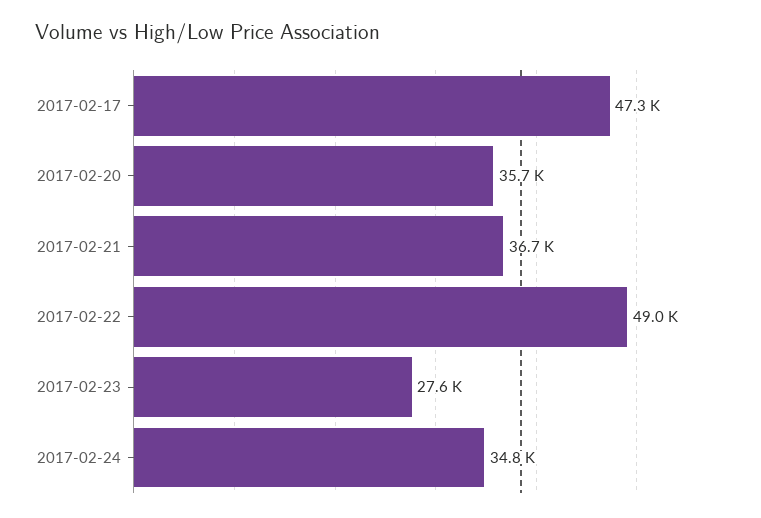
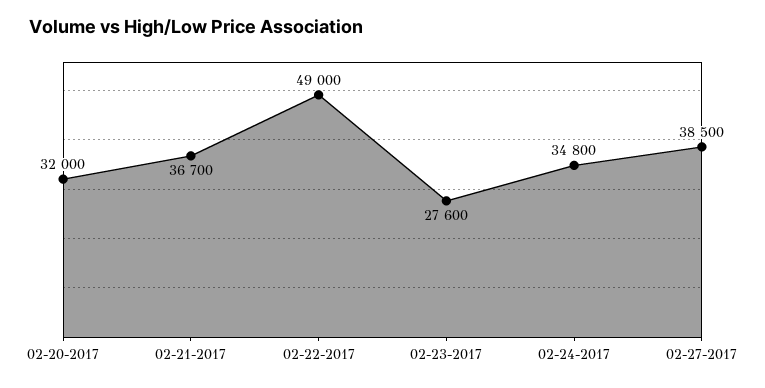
2017-02-17: 47300 -> none
2017-02-20: 35700 -> 32000
02-27-2017: none -> 38500

